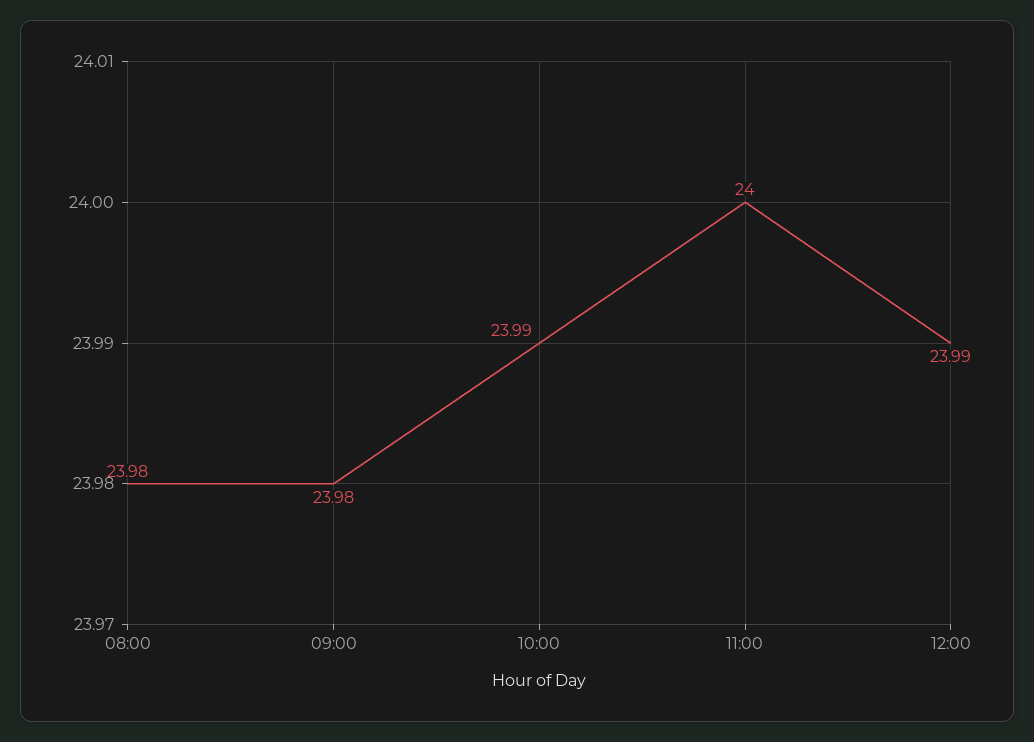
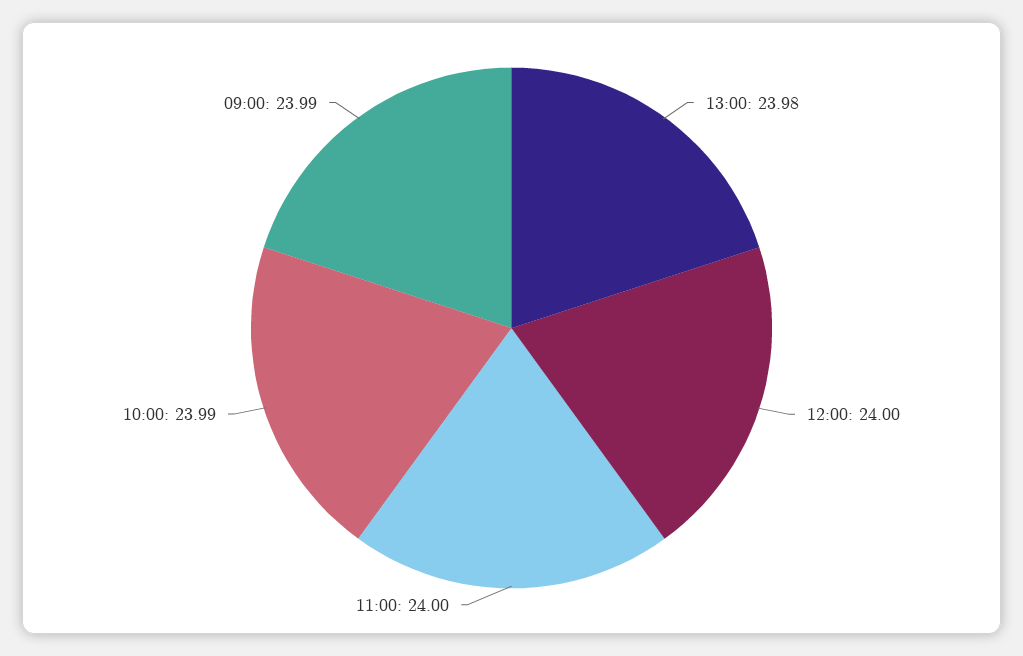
08:00: 23.98 -> none
09:00: 23.98 -> 23.99
12:00: 23.99 -> 24
13:00: none -> 23.98

